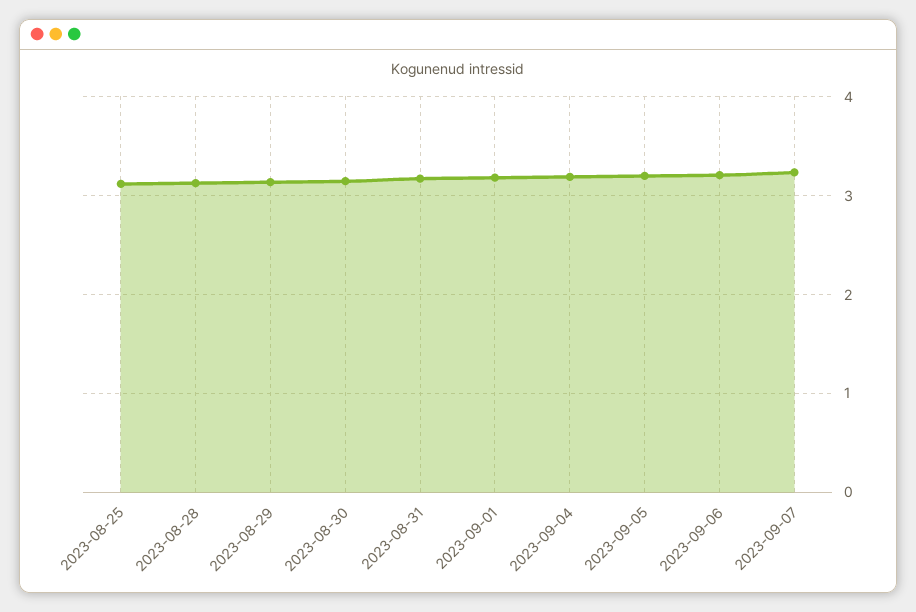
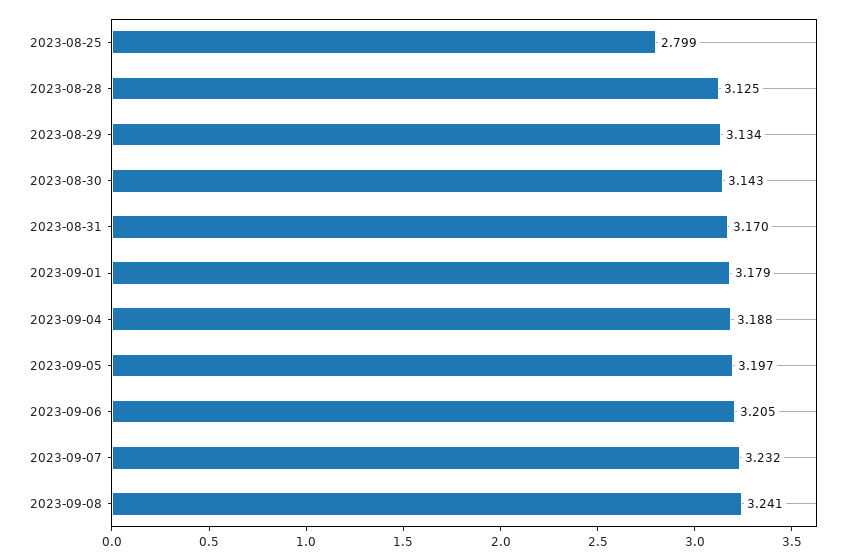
2023-08-25: 3.1 -> 2.799
2023-09-08: none -> 3.241

